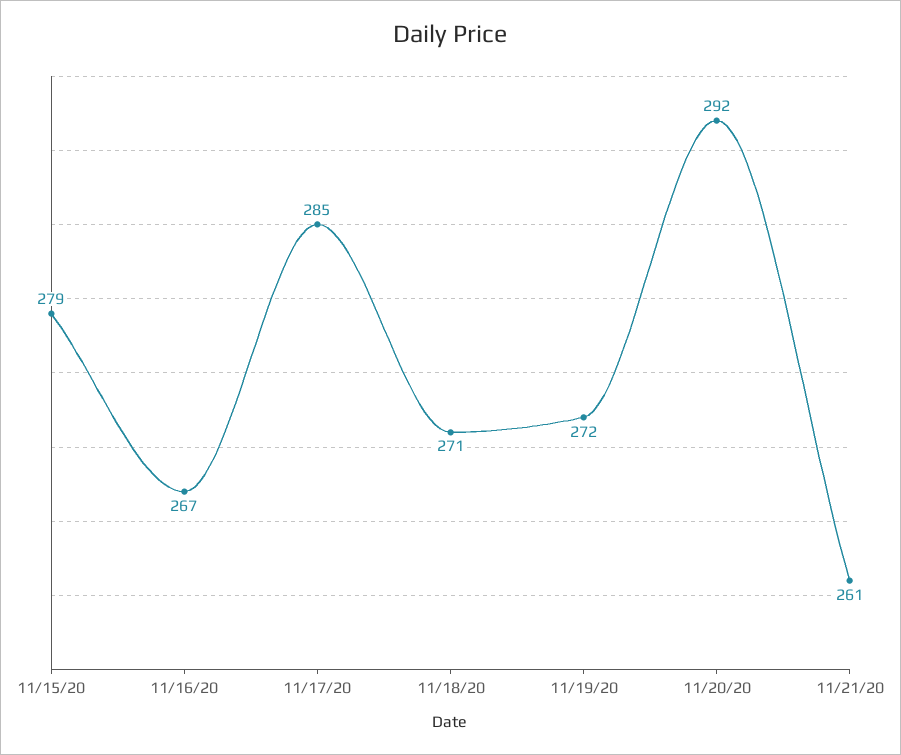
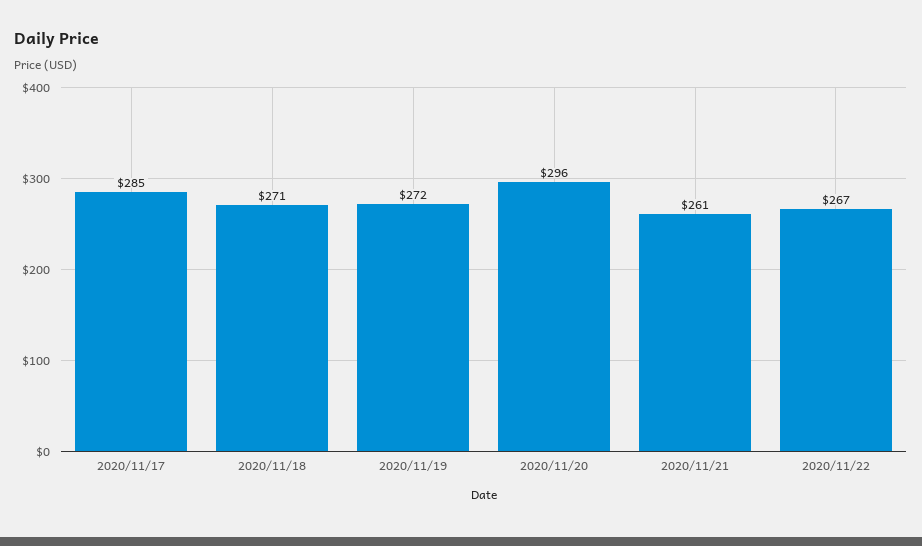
11/15/20: 279 -> none
11/16/20: 267 -> none
11/20/20: 292 -> 296
2020/11/22: none -> 267

